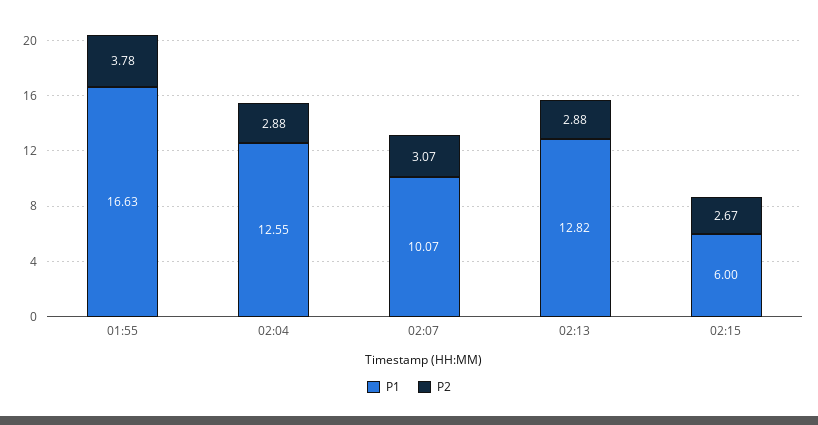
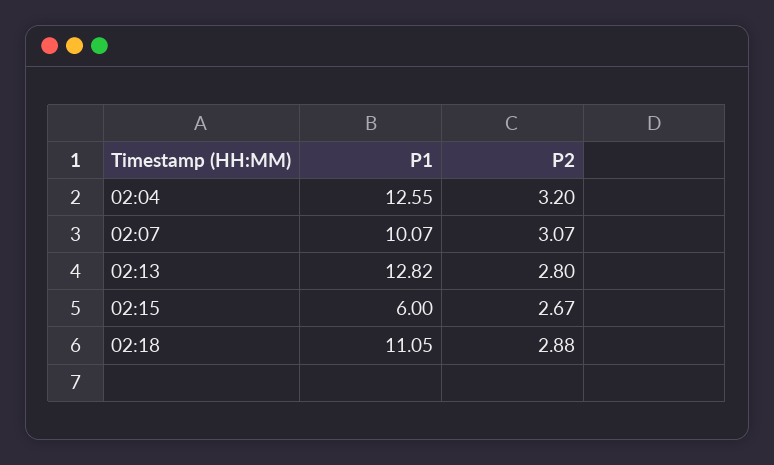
P1, 01:55: 16.63 -> none
P2, 01:55: 3.78 -> none
P2, 02:04: 2.88 -> 3.2
P2, 02:13: 2.88 -> 2.8
P1, 02:18: none -> 11.05
P2, 02:18: none -> 2.88

